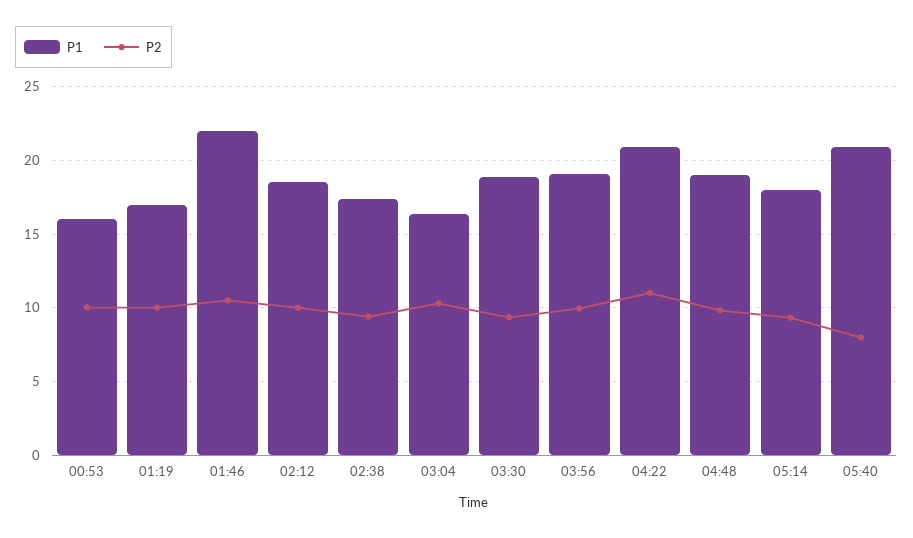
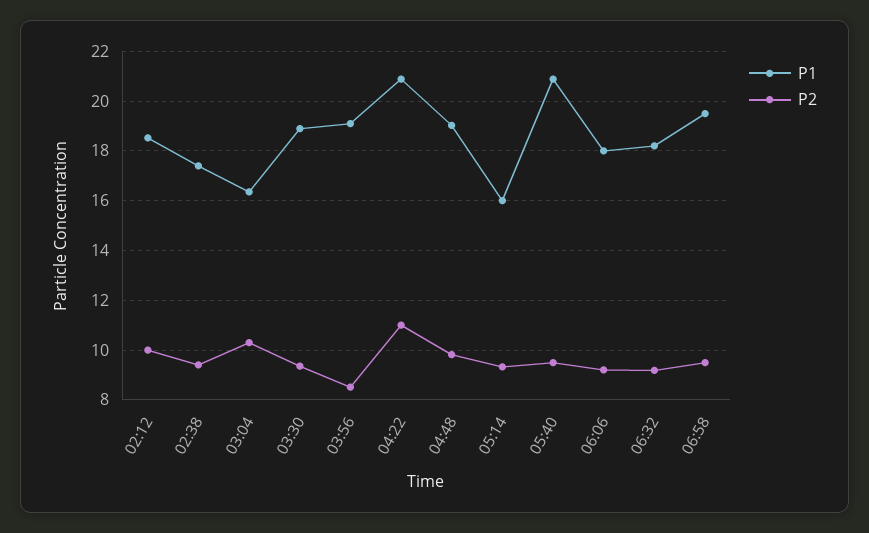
P1, 00:53: 16 -> none
P2, 00:53: 10 -> none
P1, 01:19: 17 -> none
P2, 01:19: 10 -> none
P1, 01:46: 22 -> none
P2, 01:46: 10.5 -> none
P2, 03:56: 10 -> 8.5
P1, 05:14: 18 -> 16
P2, 05:40: 8 -> 9.5
P1, 06:06: none -> 18
P2, 06:06: none -> 9.25
P1, 06:32: none -> 18.25
P2, 06:32: none -> 9.25
P1, 06:58: none -> 19.5
P2, 06:58: none -> 9.5

